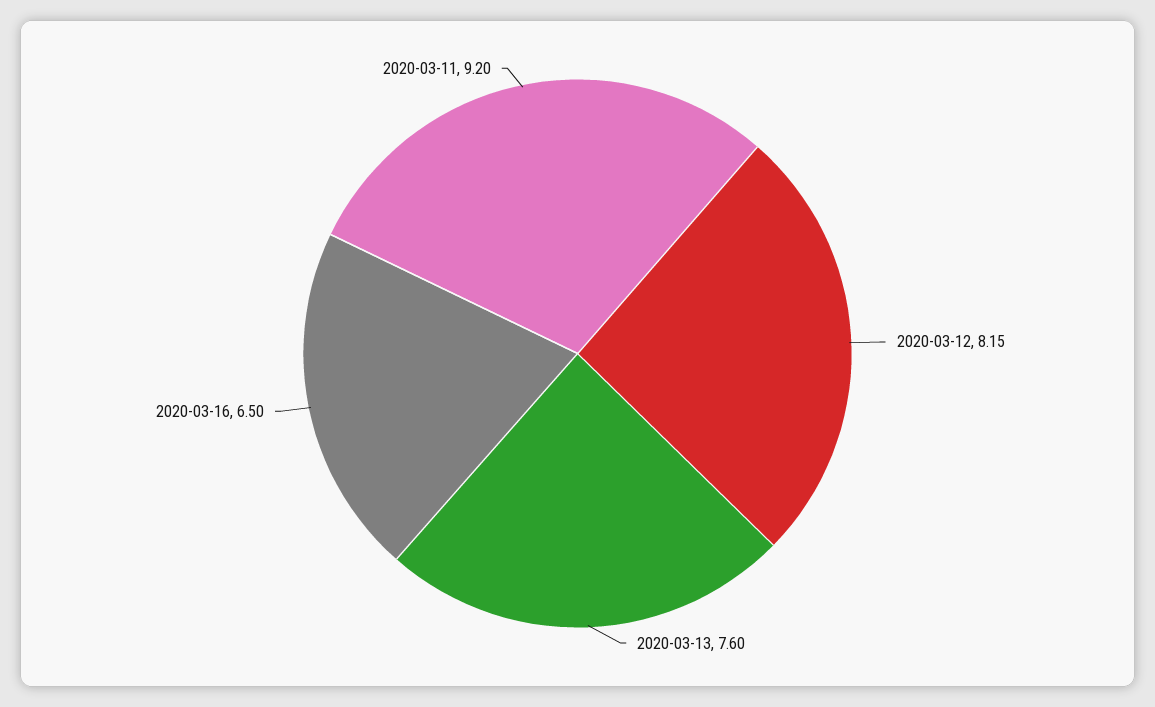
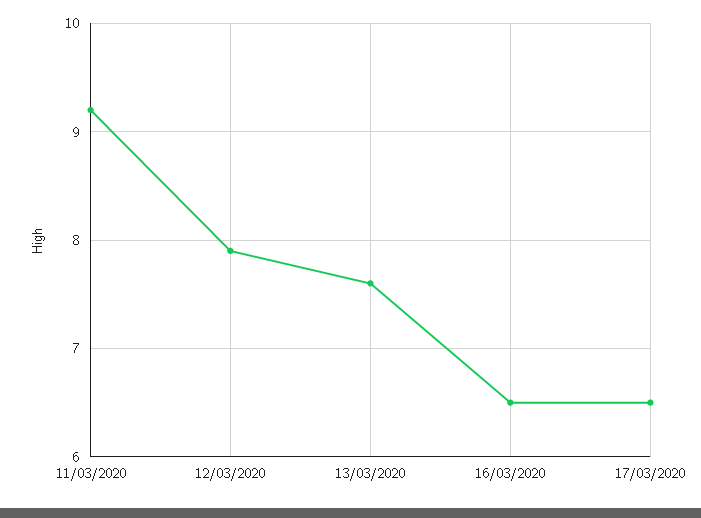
2020-03-12: 8.15 -> 7.9
17/03/2020: none -> 6.5

